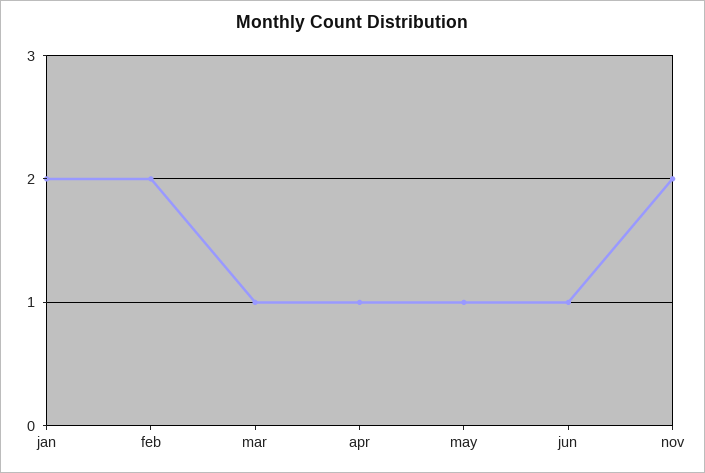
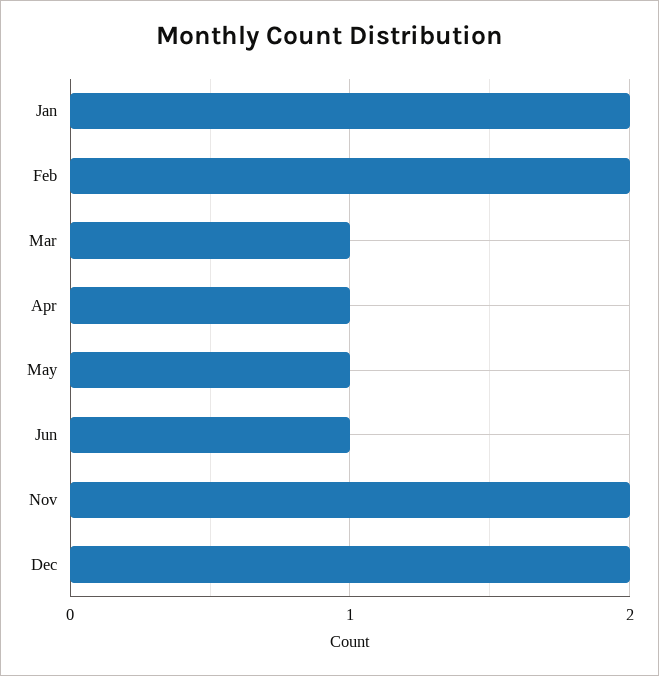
Dec: none -> 2

